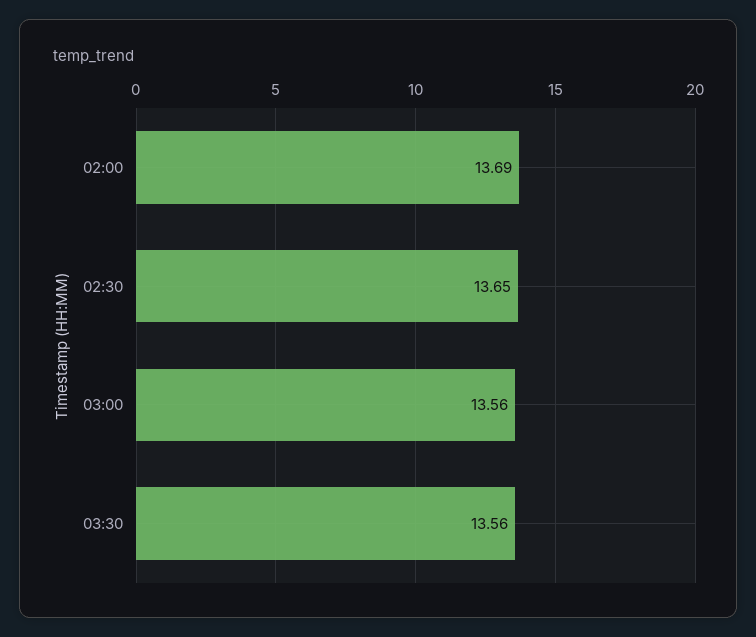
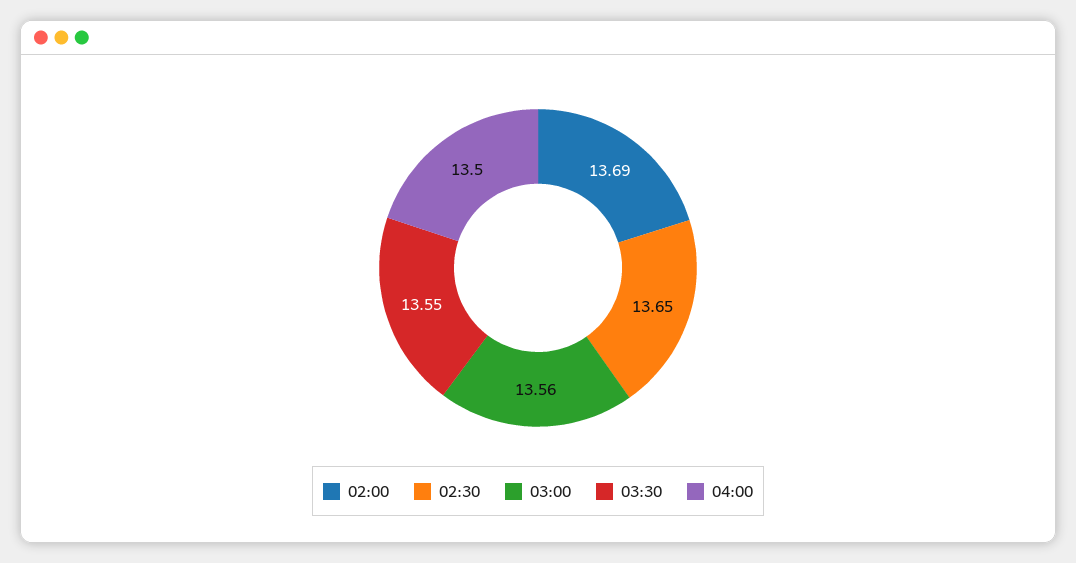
03:30: 13.56 -> 13.55
04:00: none -> 13.5

